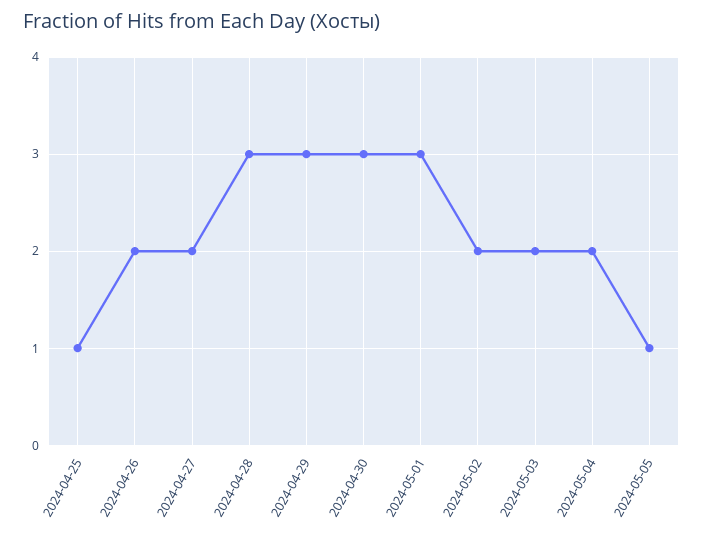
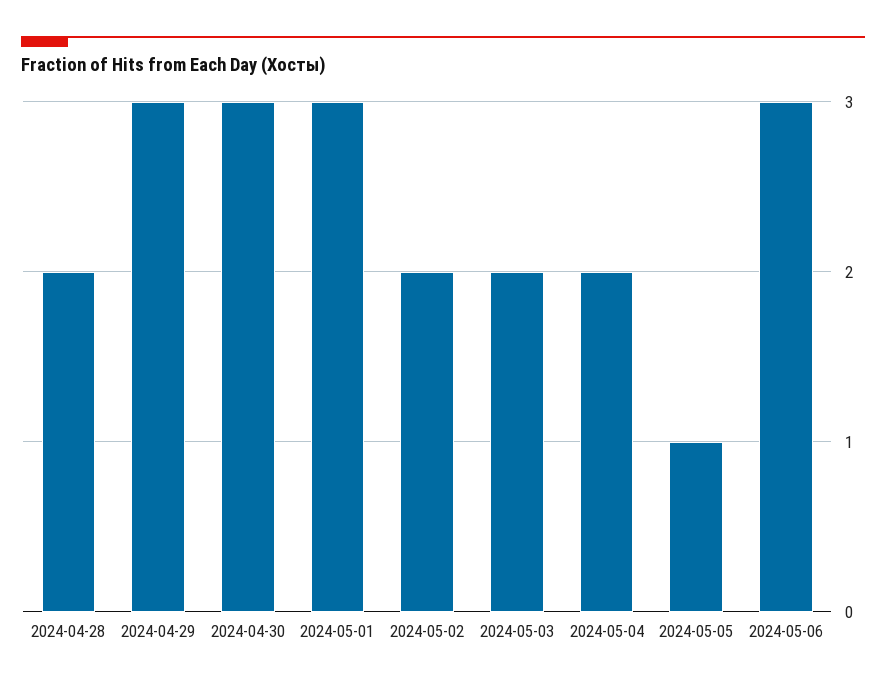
2024-04-25: 1 -> none
2024-04-26: 2 -> none
2024-04-27: 2 -> none
2024-04-28: 3 -> 2
2024-05-06: none -> 3

